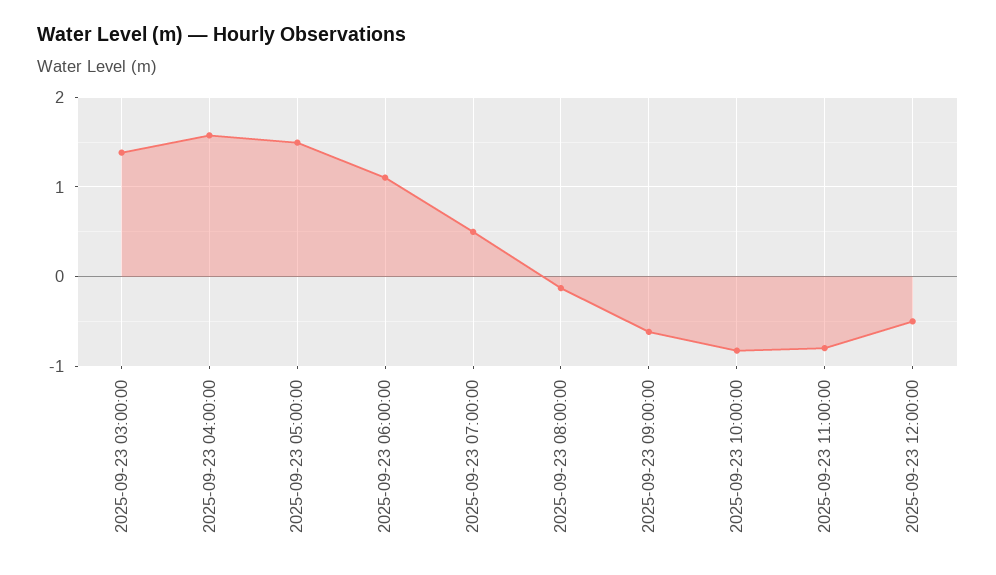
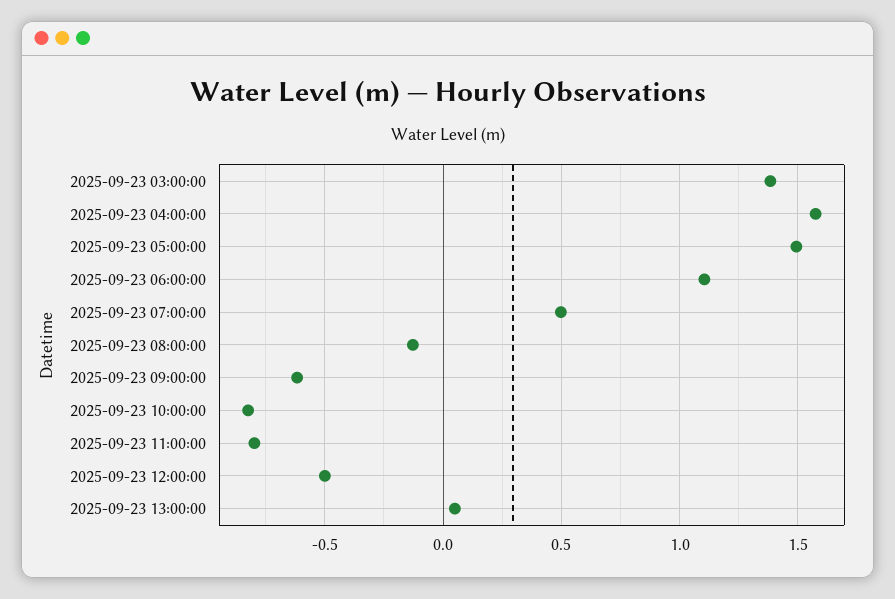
2025-09-23 13:00:00: none -> 0.05

